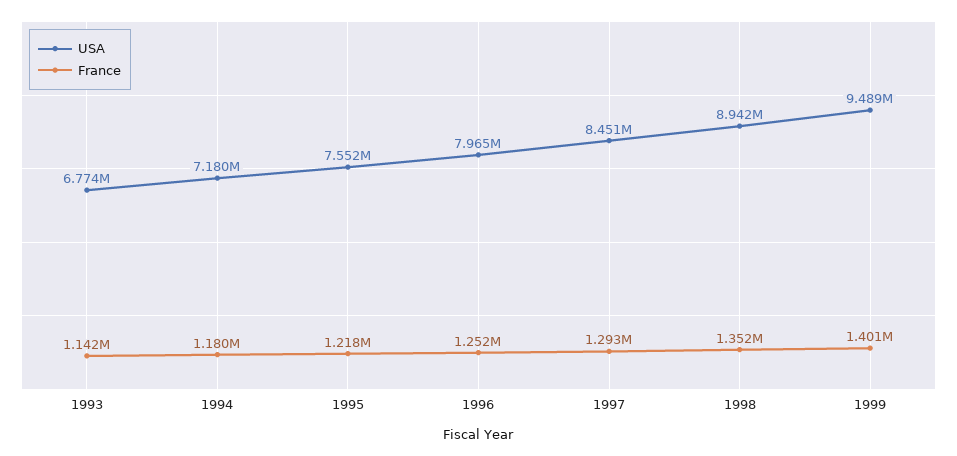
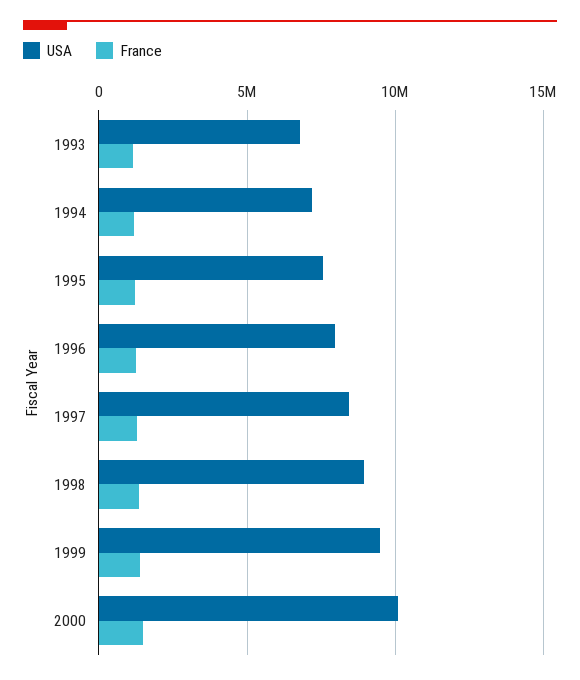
USA, 2000: none -> 10000000
France, 2000: none -> 1500000

